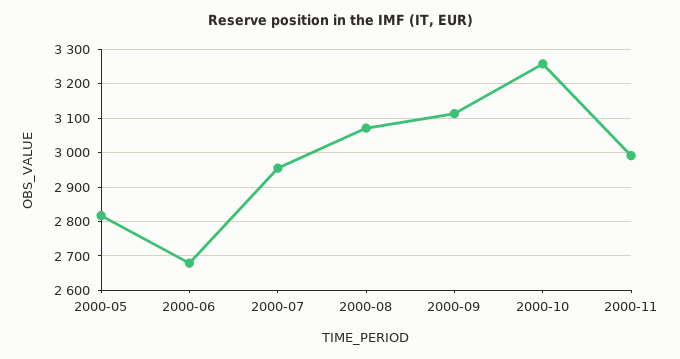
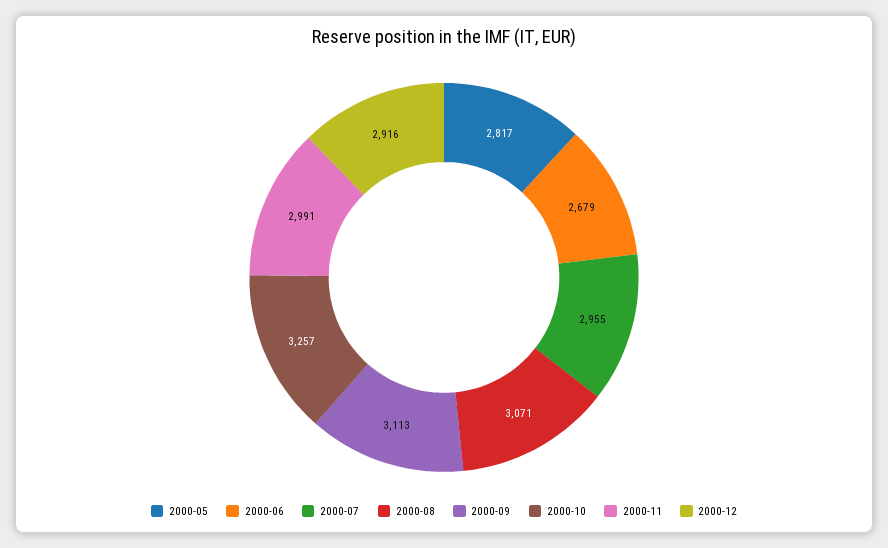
2000-12: none -> 2916

